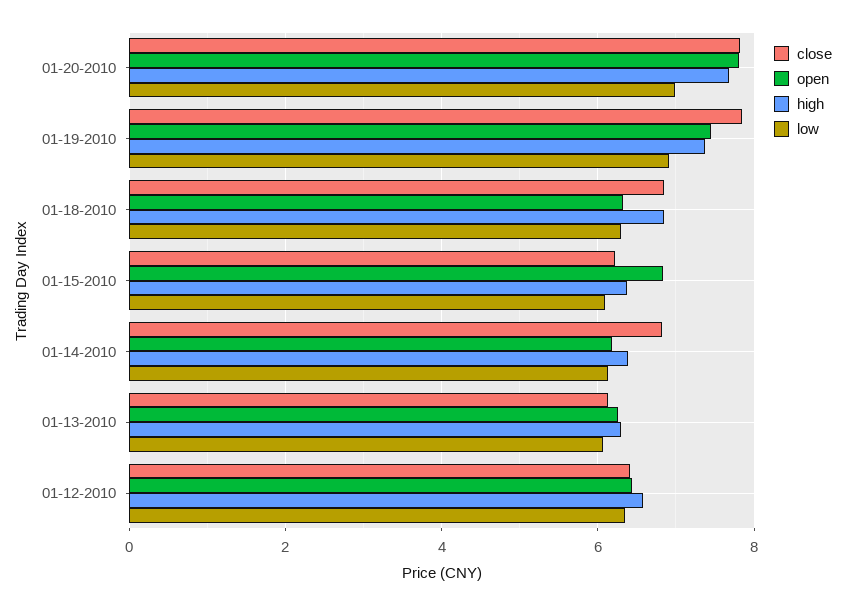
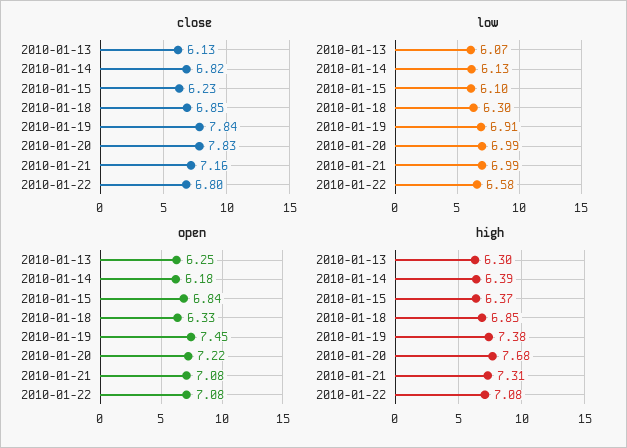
open, 01-20-2010: 7.8 -> 7.22
close, 01-12-2010: 6.4 -> none
open, 01-12-2010: 6.4 -> none
high, 01-12-2010: 6.6 -> none
low, 01-12-2010: 6.4 -> none
close, 2010-01-21: none -> 7.16
close, 2010-01-22: none -> 6.8
low, 2010-01-21: none -> 6.99
low, 2010-01-22: none -> 6.58
open, 2010-01-21: none -> 7.08
open, 2010-01-22: none -> 7.08
high, 2010-01-21: none -> 7.31
high, 2010-01-22: none -> 7.08

